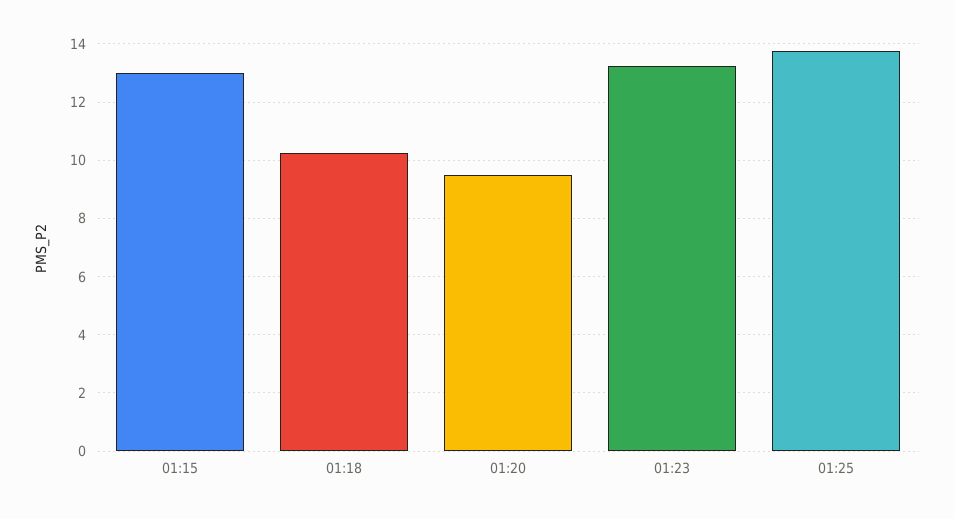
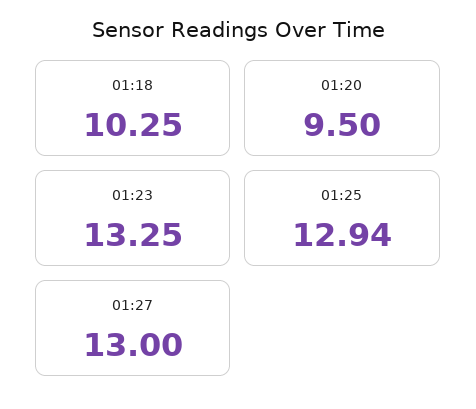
01:15: 13 -> none
01:25: 13.75 -> 12.94
01:27: none -> 13

